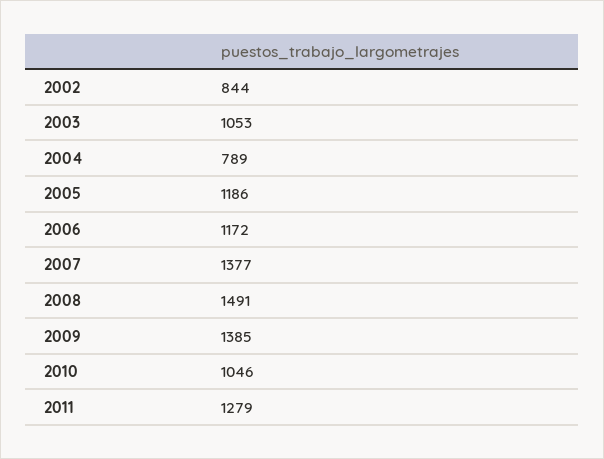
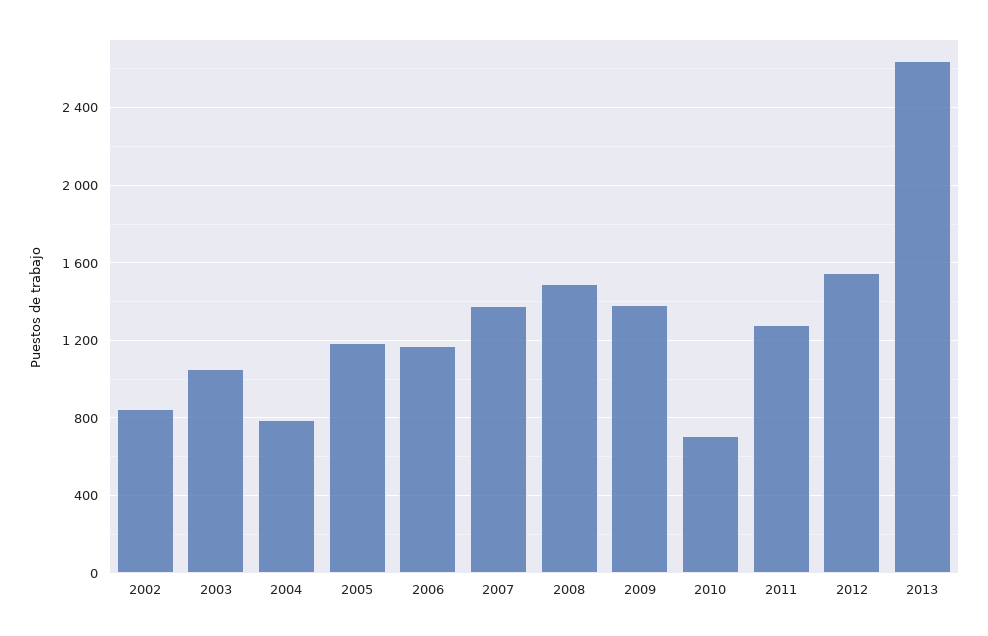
2010: 1046 -> 700
2012: none -> 1550
2013: none -> 2650

